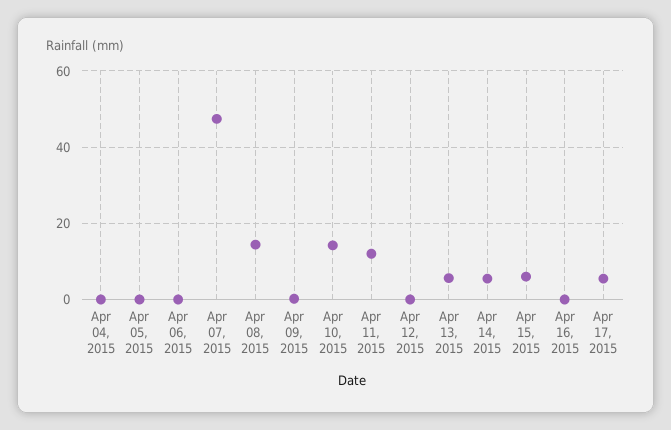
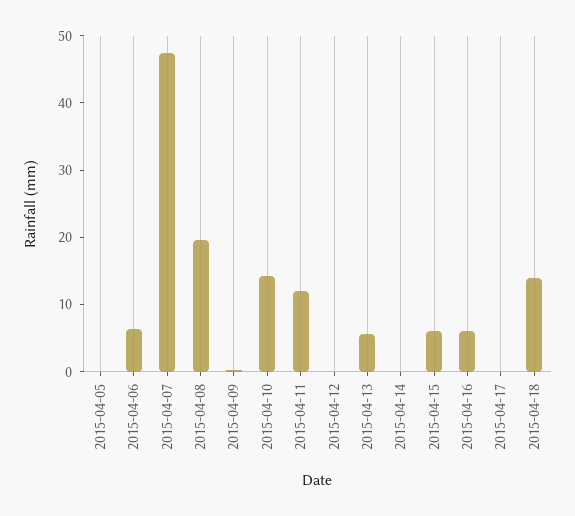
Apr 04, 2015: 0 -> none
Apr 06, 2015: 0 -> 6
Apr 08, 2015: 14 -> 20
Apr 14, 2015: 6 -> 0
Apr 16, 2015: 0 -> 6
Apr 17, 2015: 6 -> 0
2015-04-18: none -> 14

